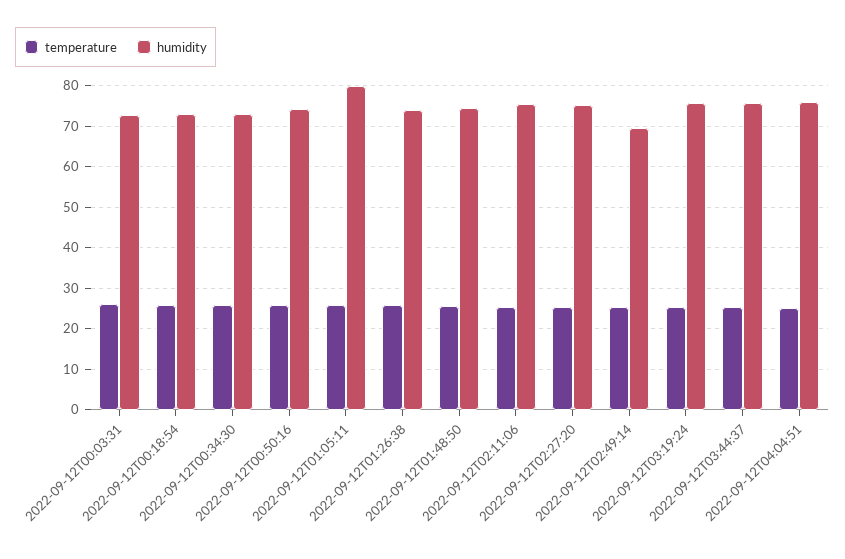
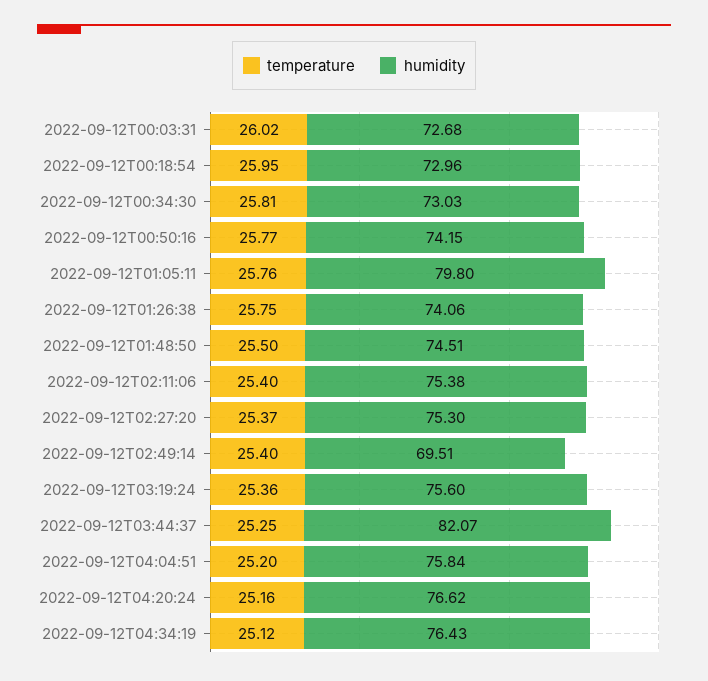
humidity, 2022-09-12T03:44:37: 76 -> 82.07
temperature, 2022-09-12T04:20:24: none -> 25.16
humidity, 2022-09-12T04:20:24: none -> 76.62
temperature, 2022-09-12T04:34:19: none -> 25.12
humidity, 2022-09-12T04:34:19: none -> 76.43

